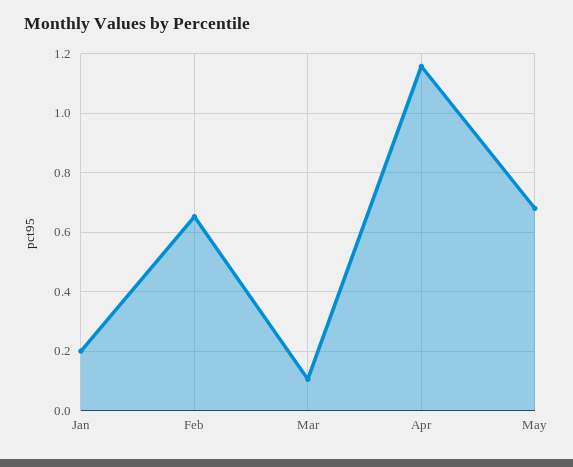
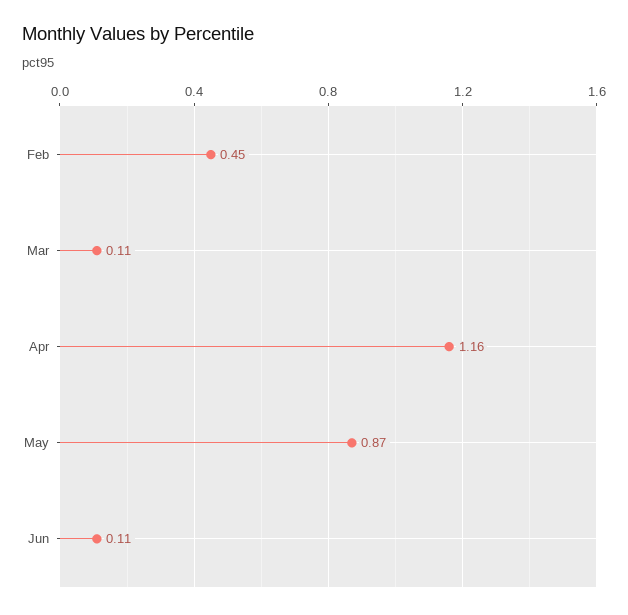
Jan: 0.2 -> none
Feb: 0.65 -> 0.45
May: 0.675 -> 0.87
Jun: none -> 0.11

